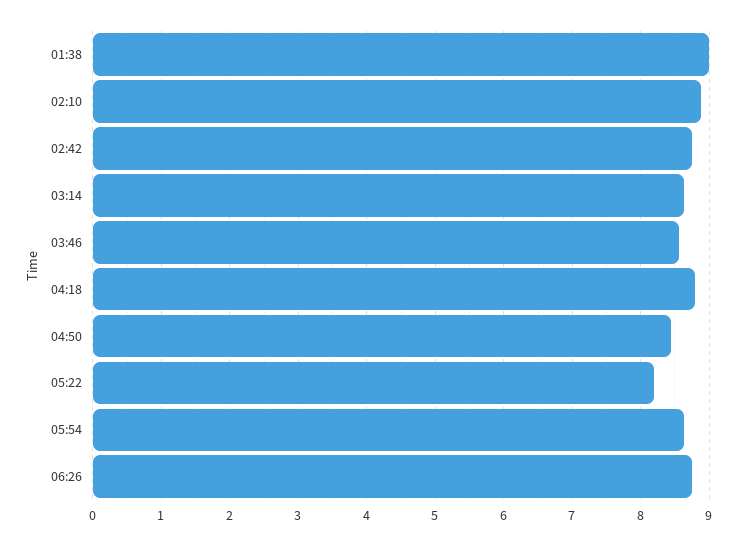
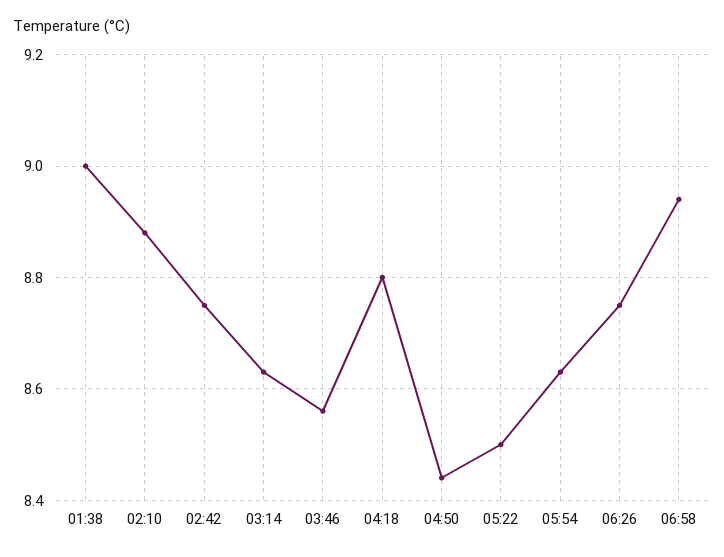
05:22: 8.2 -> 8.5
06:58: none -> 8.95

